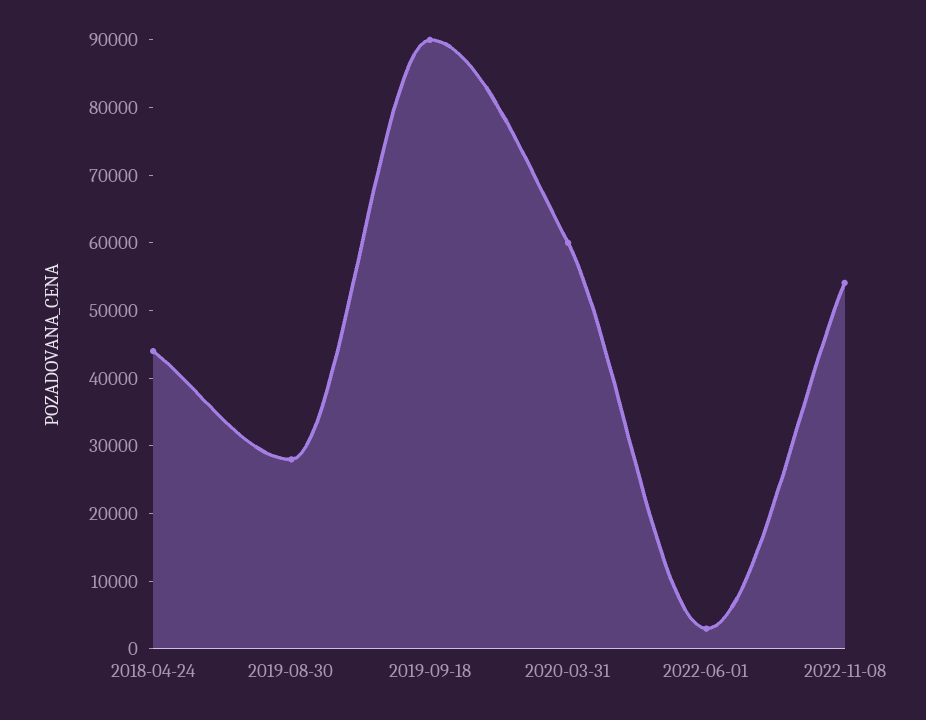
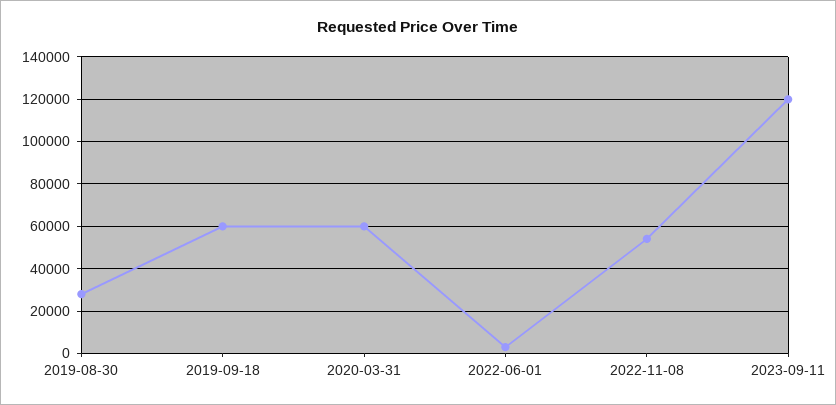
2018-04-24: 44000 -> none
2019-09-18: 90000 -> 60000
2023-09-11: none -> 120000

